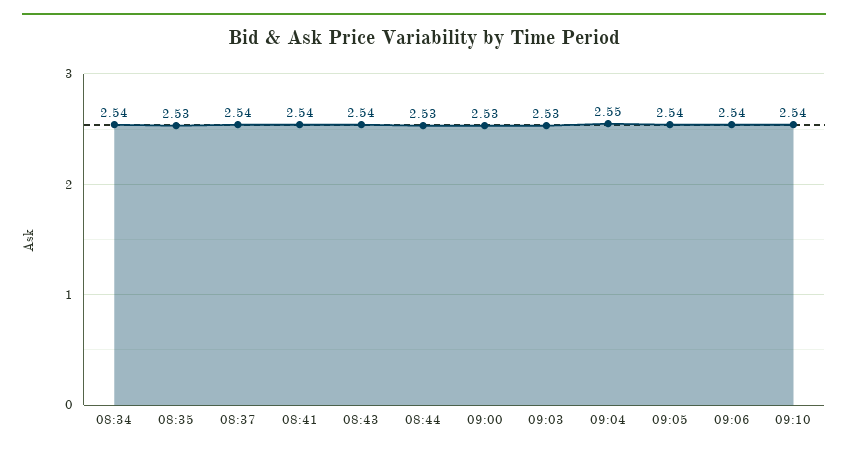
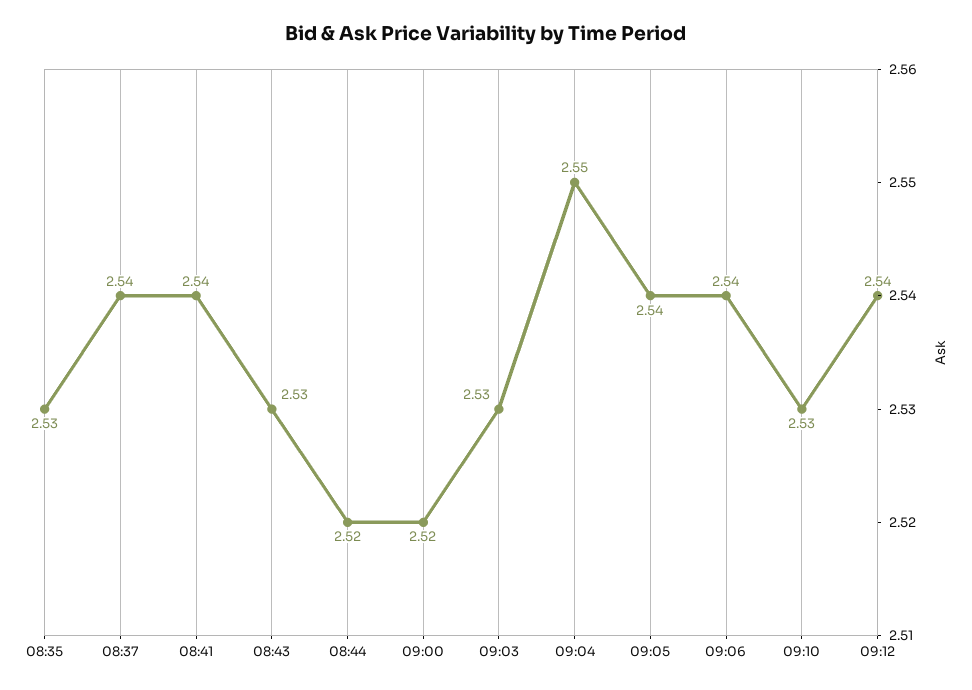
08:34: 2.54 -> none
08:43: 2.54 -> 2.53
08:44: 2.53 -> 2.52
09:00: 2.53 -> 2.52
09:10: 2.54 -> 2.53
09:12: none -> 2.54

